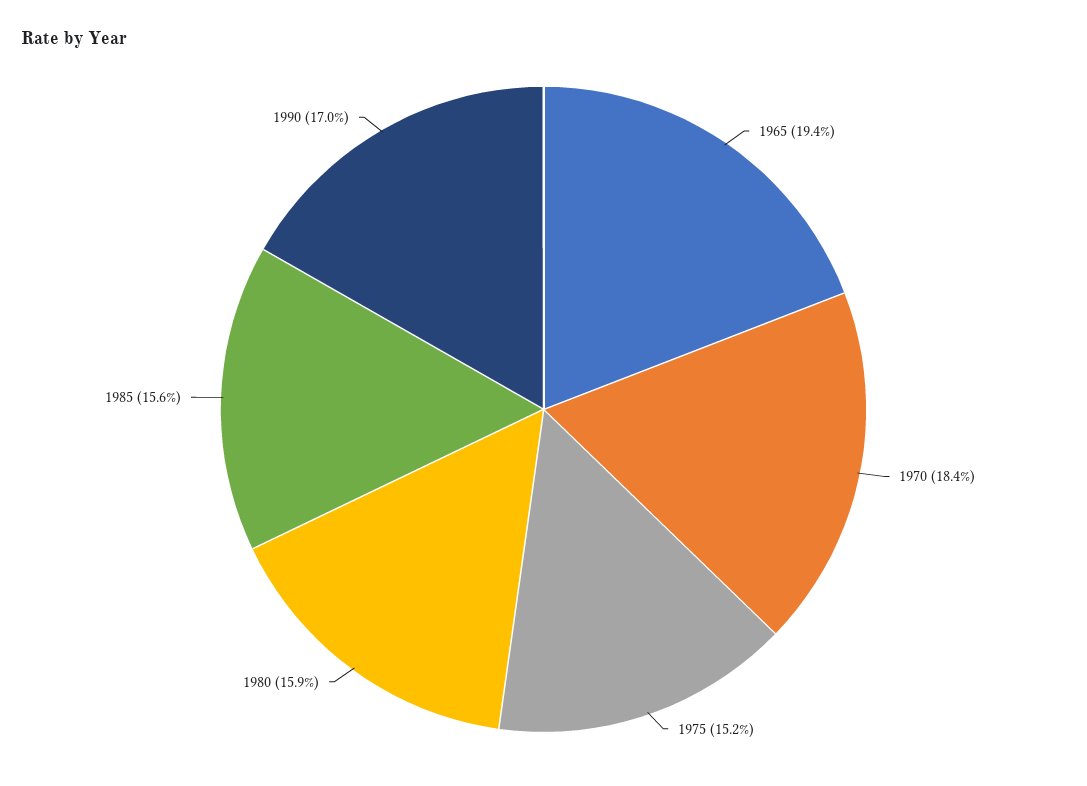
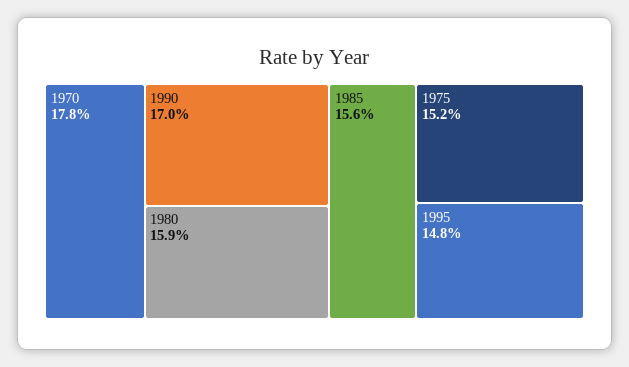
1965: 19.4 -> none
1970: 18.4 -> 17.8
1995: none -> 14.8

